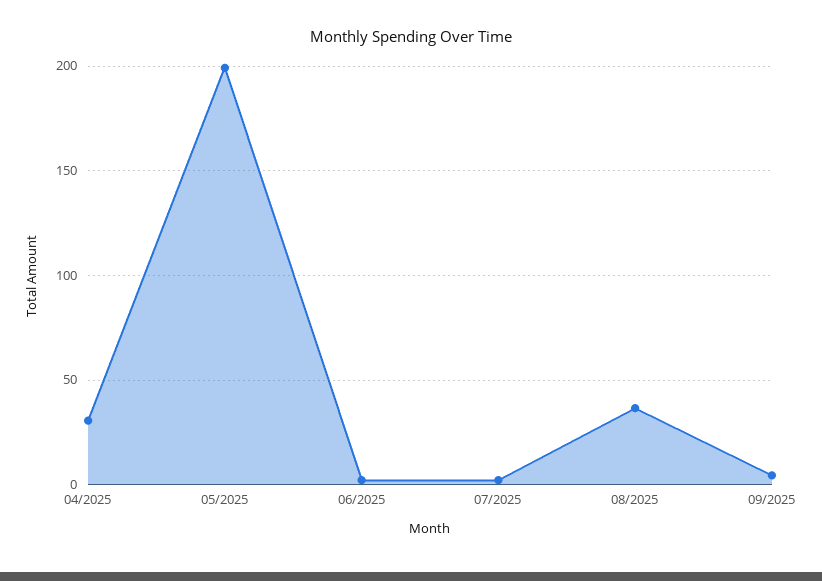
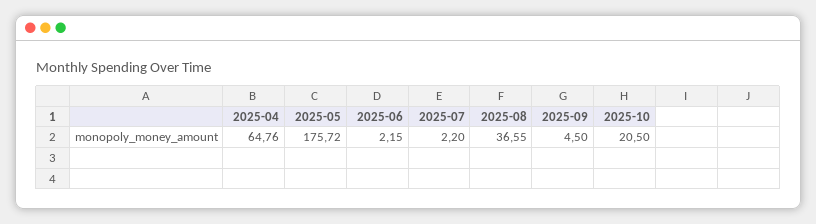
04/2025: 30 -> 64.76
05/2025: 200 -> 175.72
2025-10: none -> 20.5

